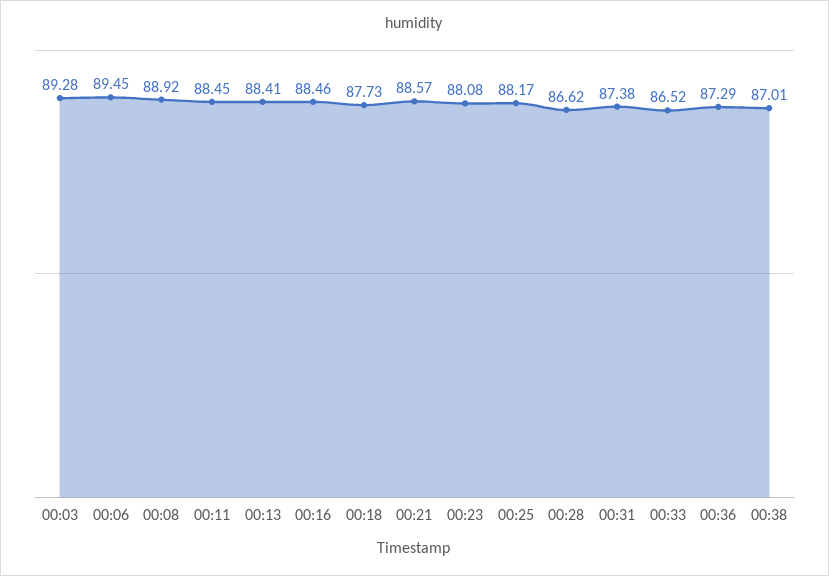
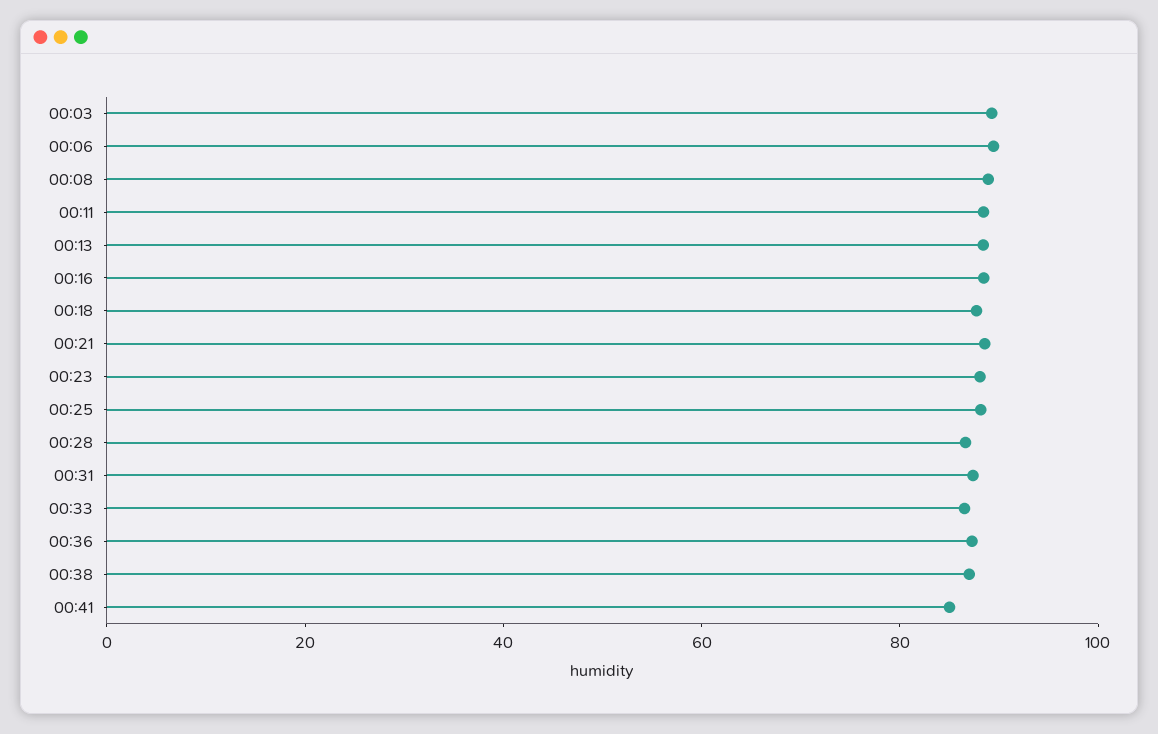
00:41: none -> 85

